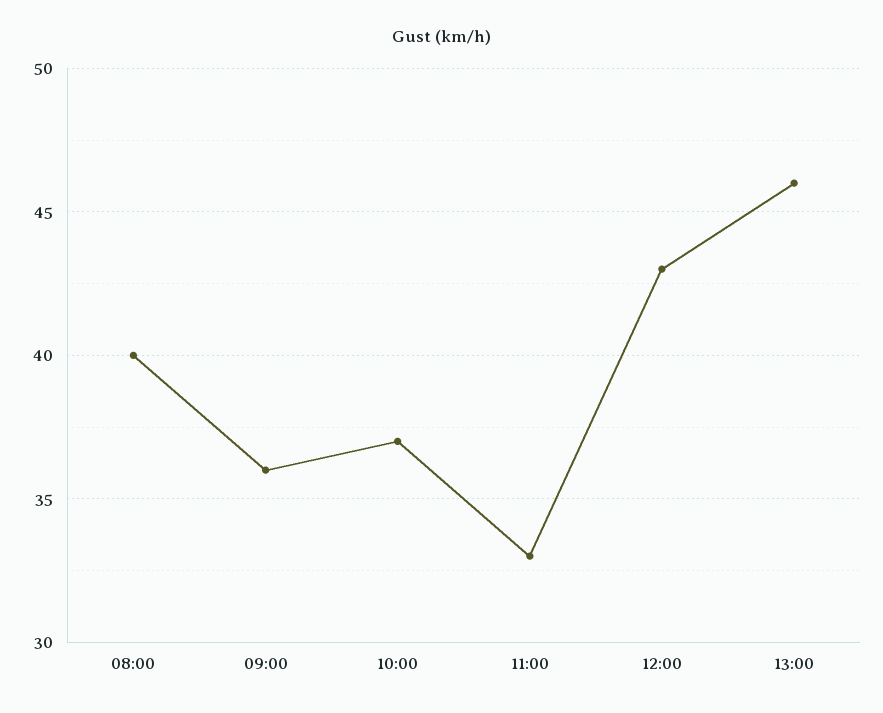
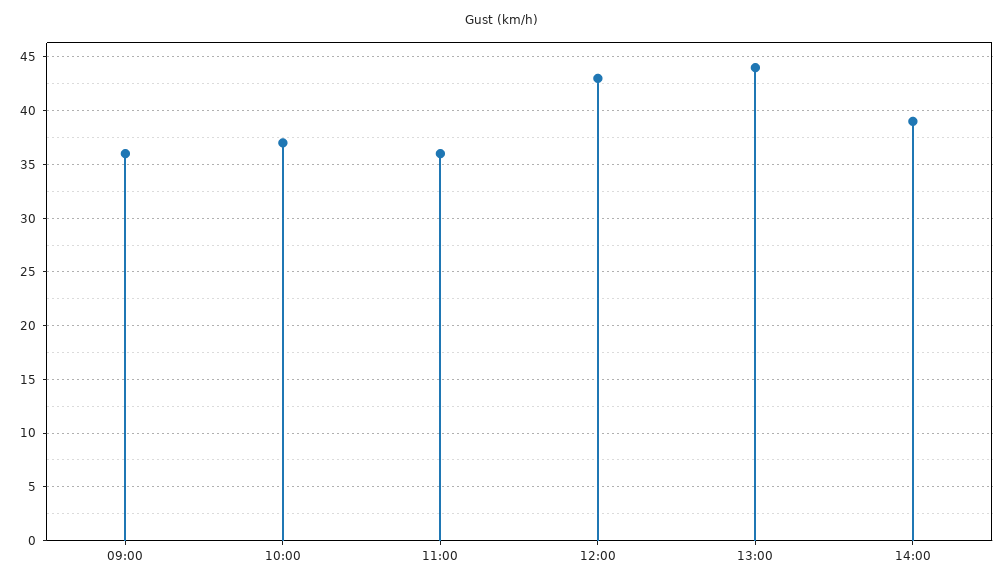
08:00: 40 -> none
11:00: 33 -> 36
13:00: 46 -> 44
14:00: none -> 39

